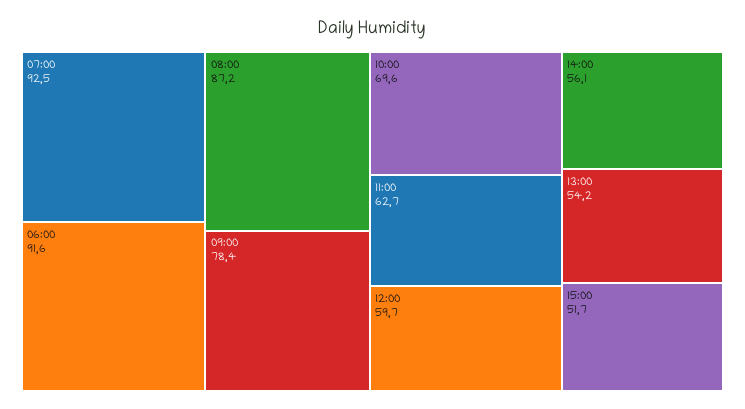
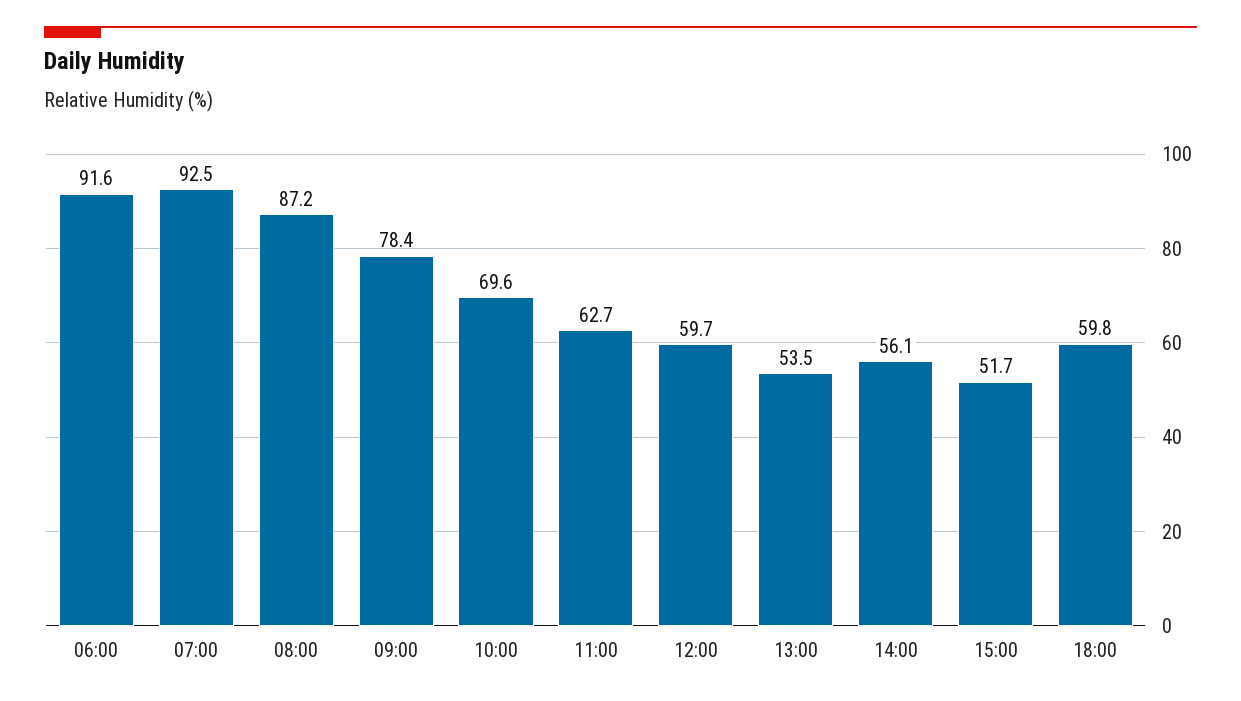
13:00: 54.2 -> 53.5
18:00: none -> 59.8

